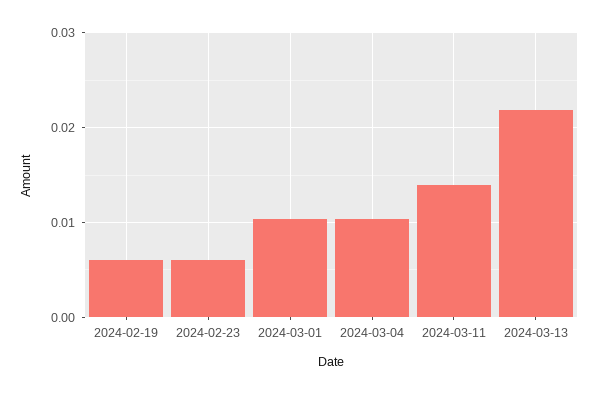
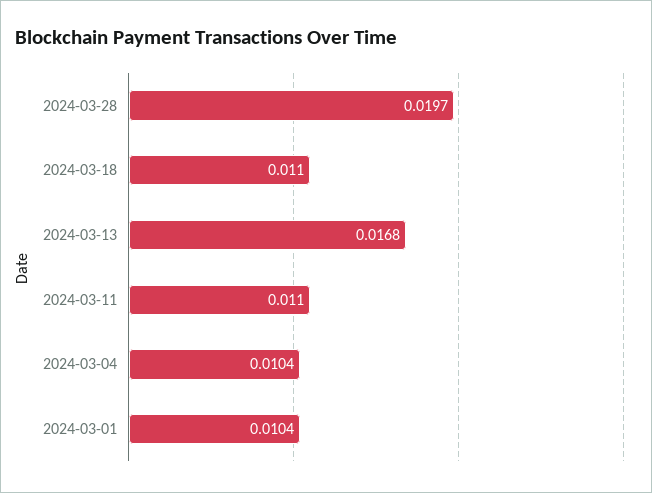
2024-02-19: 0.006 -> none
2024-02-23: 0.006 -> none
2024-03-11: 0.014 -> 0.011
2024-03-13: 0.022 -> 0.0168
2024-03-28: none -> 0.0197
2024-03-18: none -> 0.011

